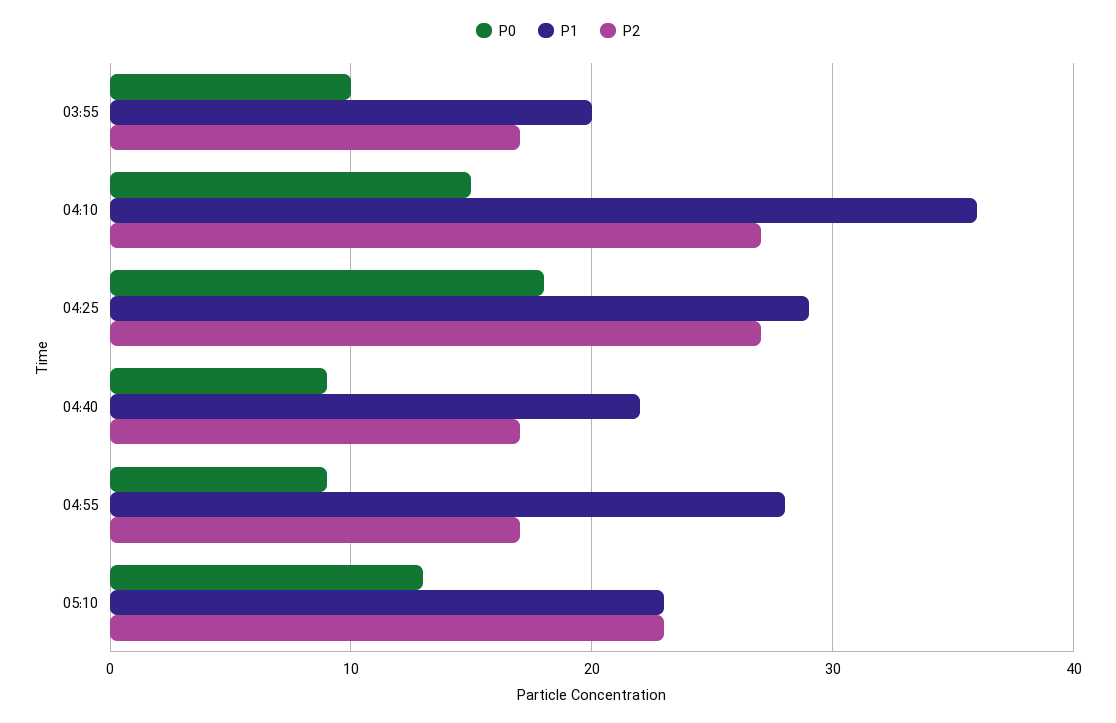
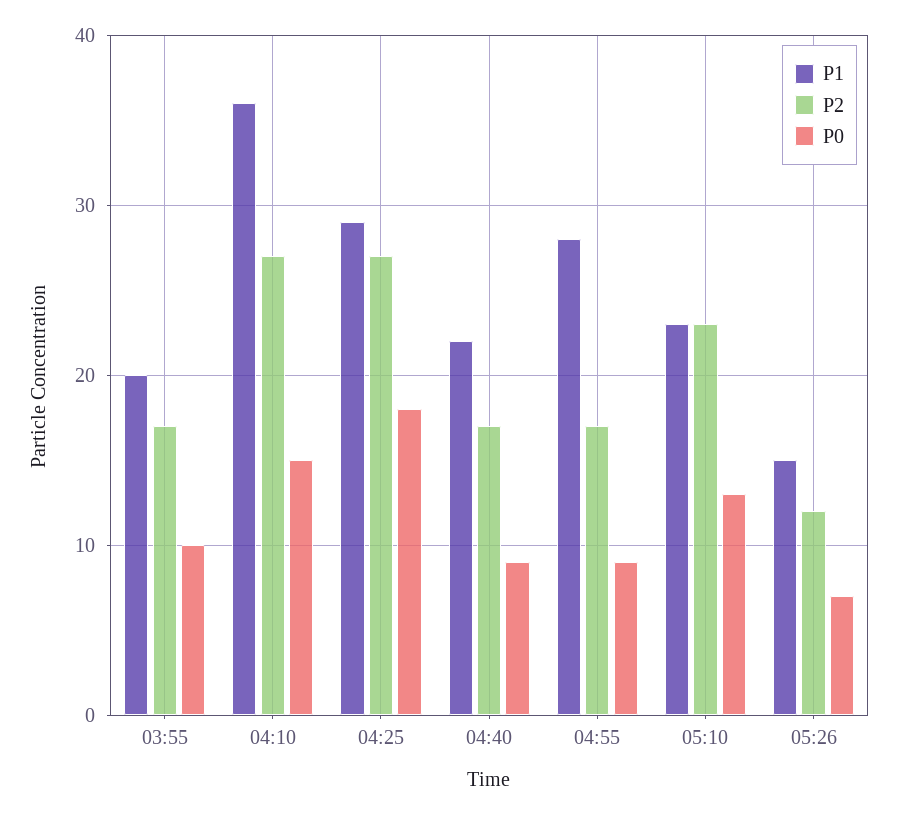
P1, 05:26: none -> 15
P2, 05:26: none -> 12
P0, 05:26: none -> 7

